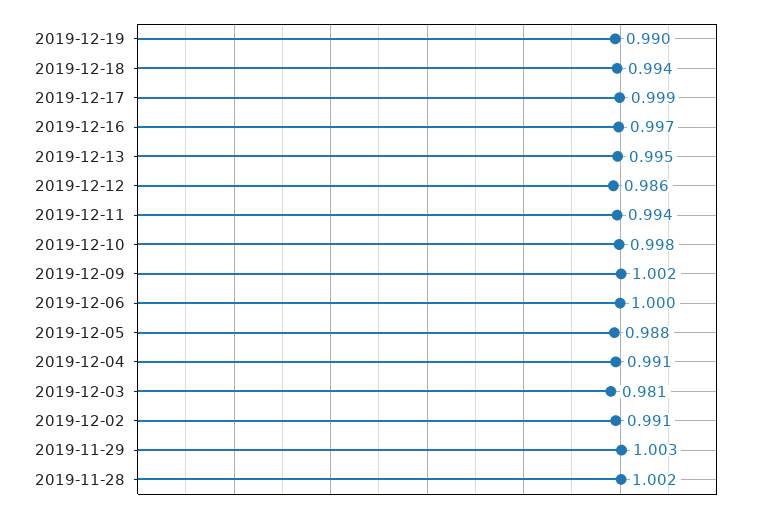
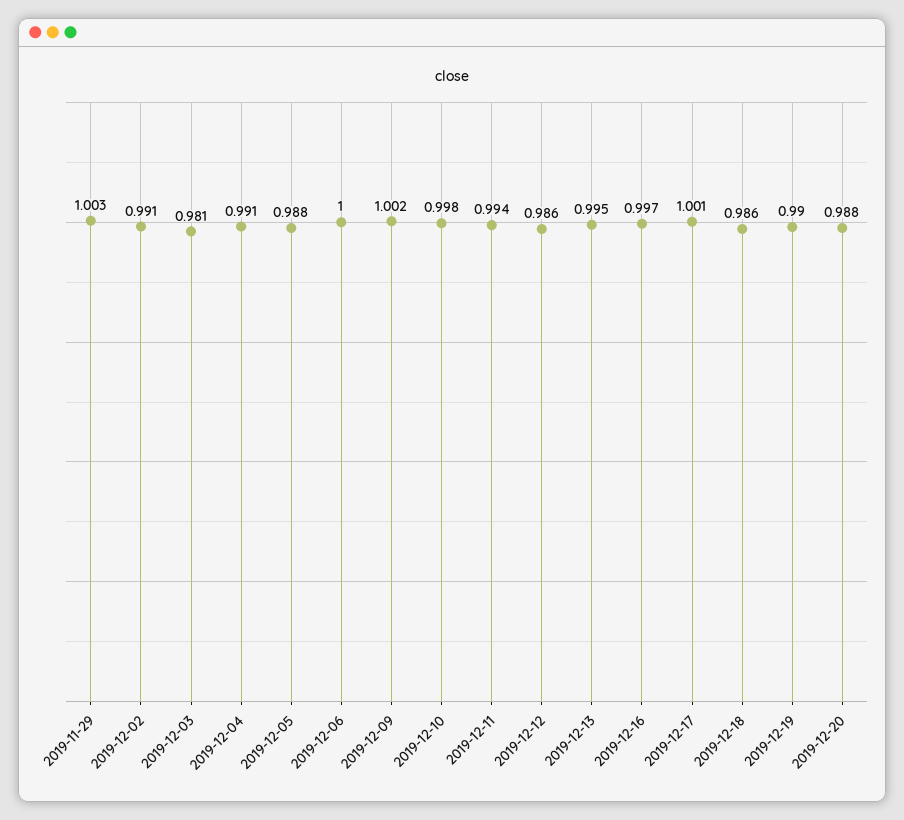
2019-12-18: 0.994 -> 0.986
2019-12-17: 0.999 -> 1.001
2019-11-28: 1.002 -> none
2019-12-20: none -> 0.988

